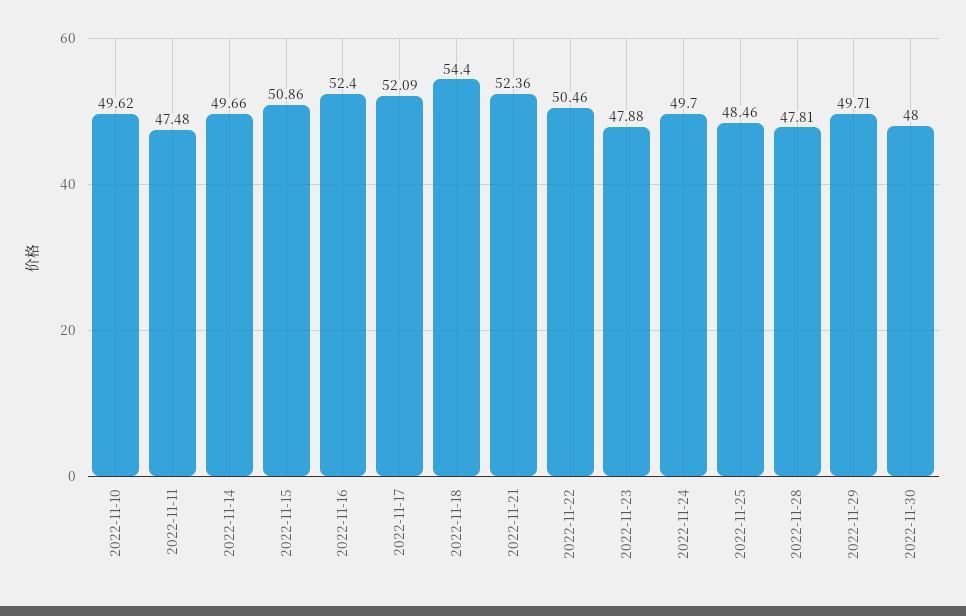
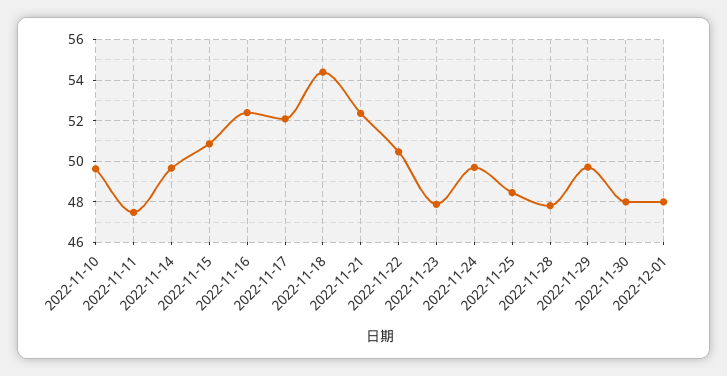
2022-12-01: none -> 48

